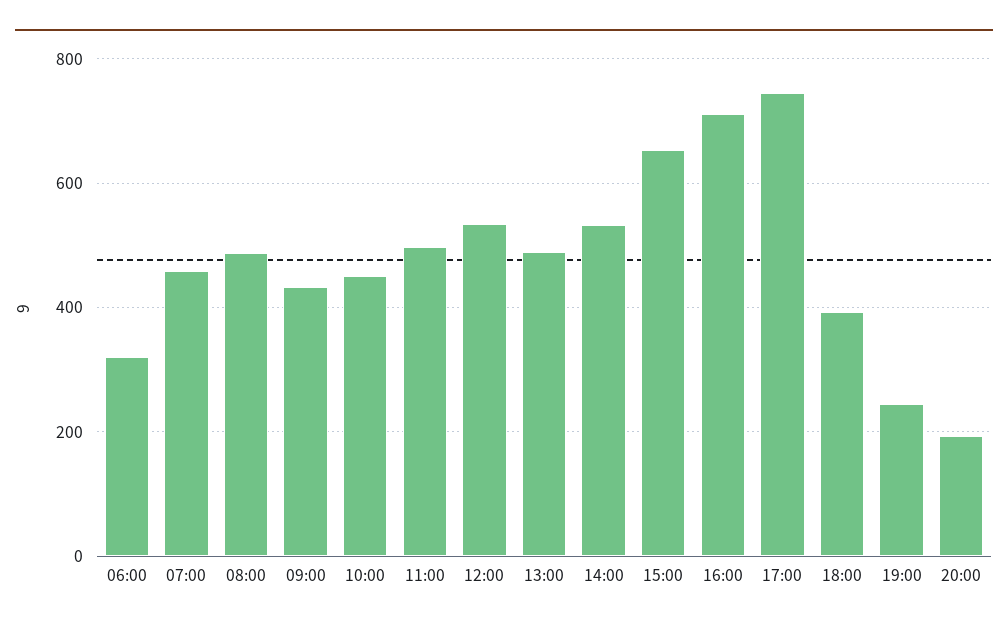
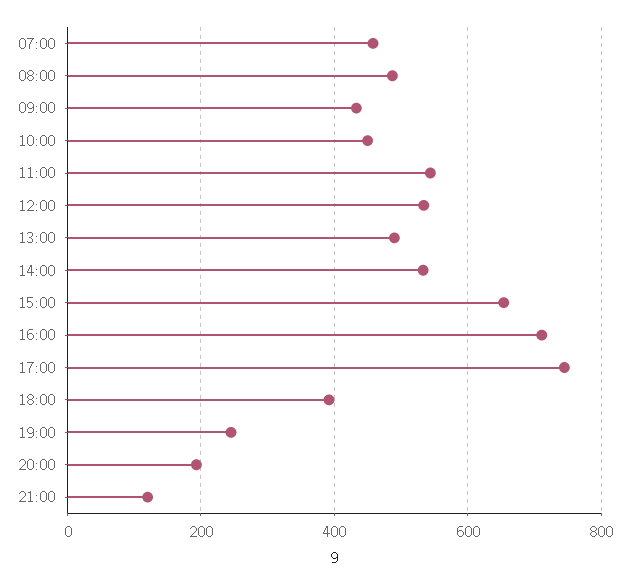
06:00: 320 -> none
11:00: 500 -> 540
21:00: none -> 120

